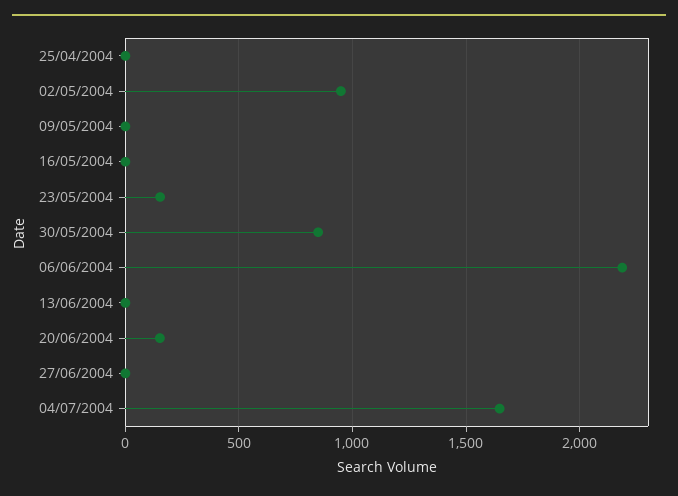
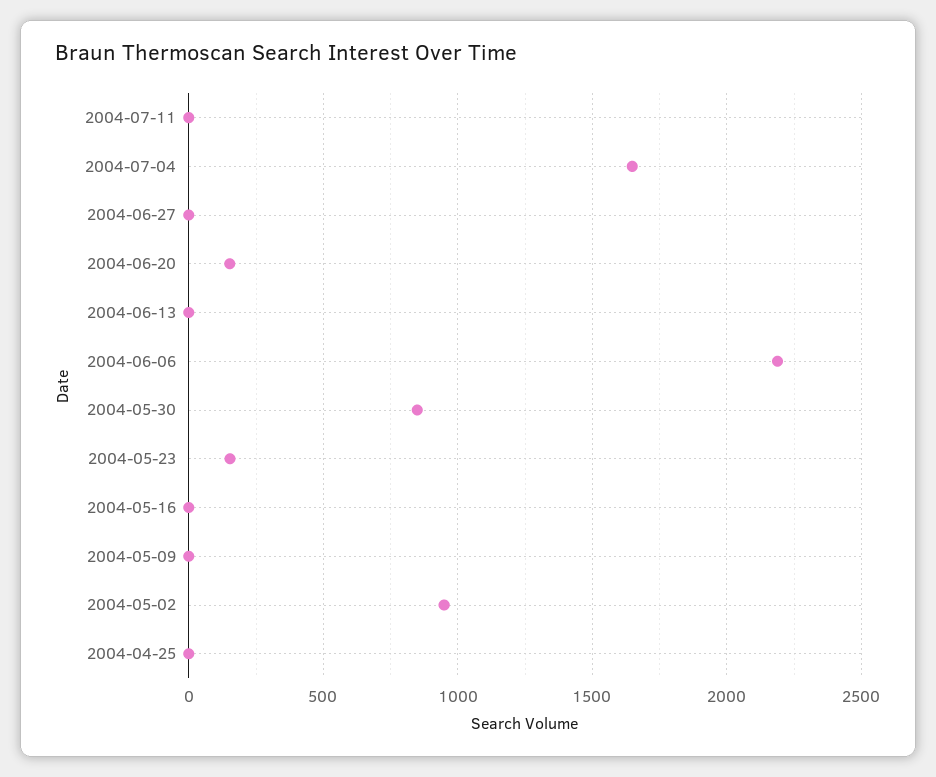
2004-07-11: none -> 0

